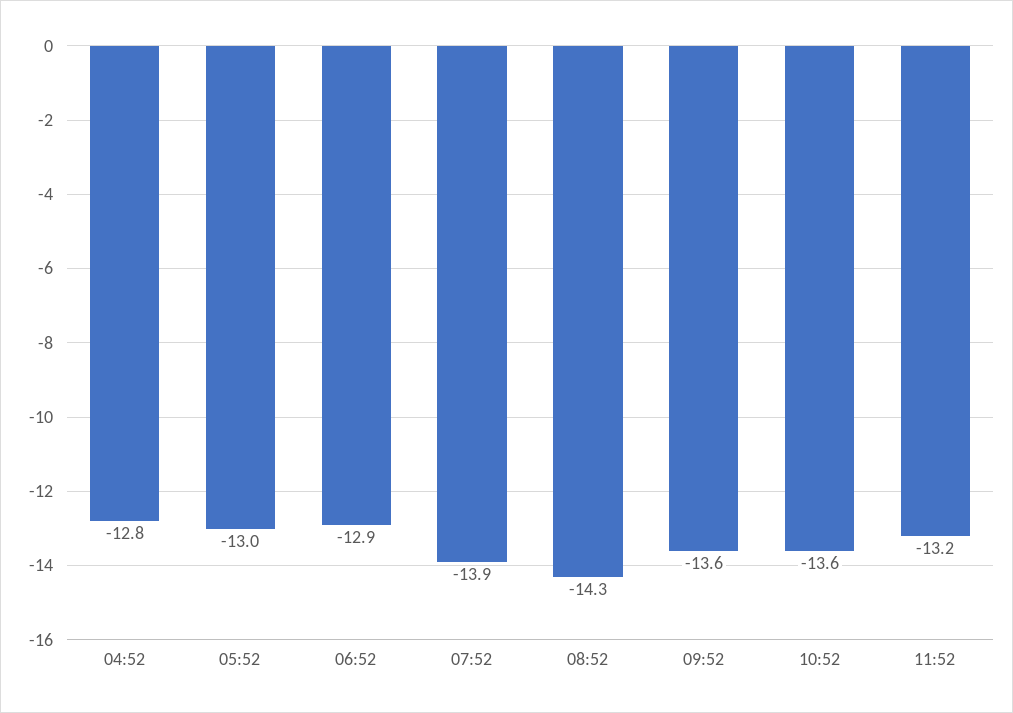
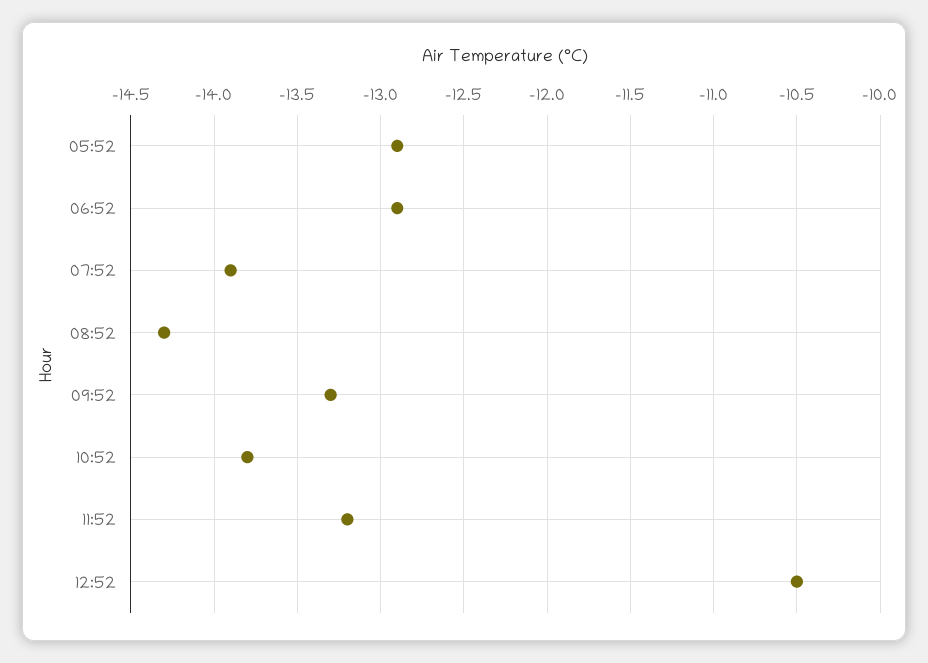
04:52: -12.8 -> none
05:52: -13 -> -12.9
09:52: -13.6 -> -13.3
10:52: -13.6 -> -13.8
12:52: none -> -10.5

